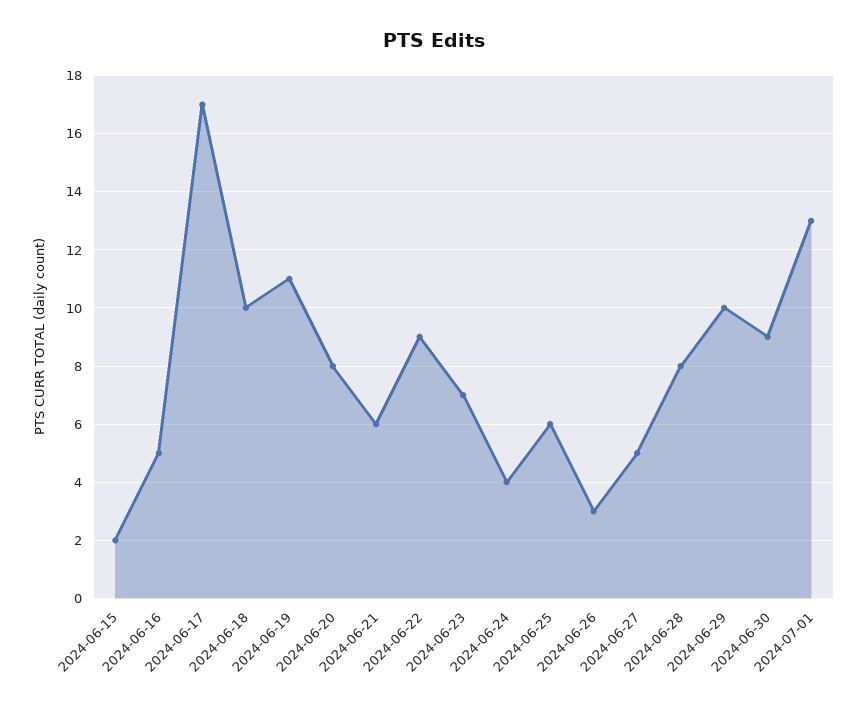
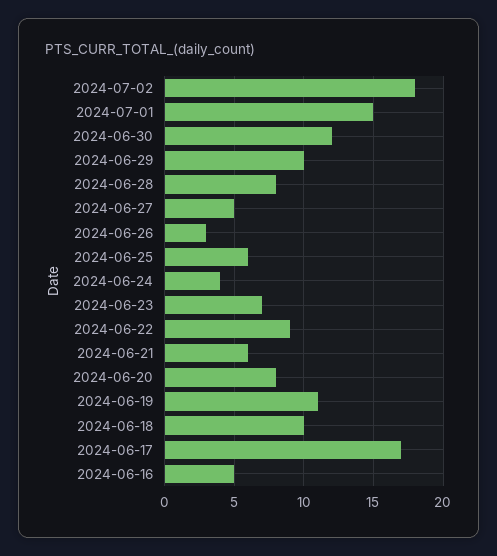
2024-06-15: 2 -> none
2024-06-30: 9 -> 12
2024-07-01: 13 -> 15
2024-07-02: none -> 18

